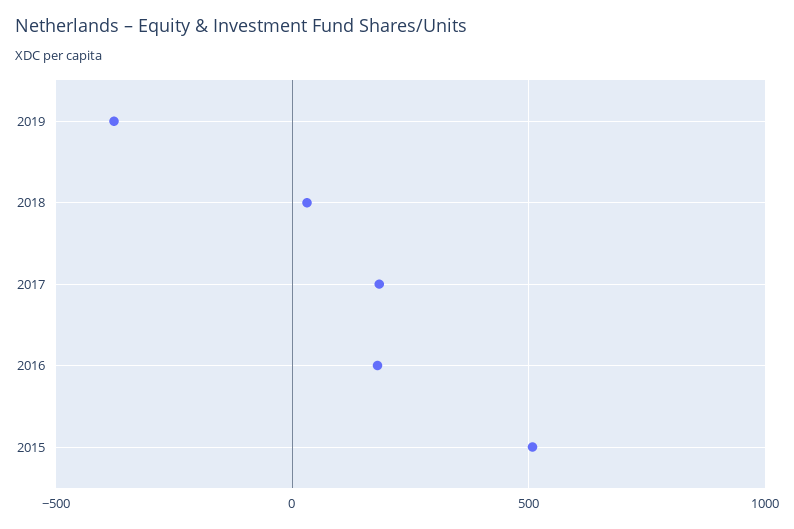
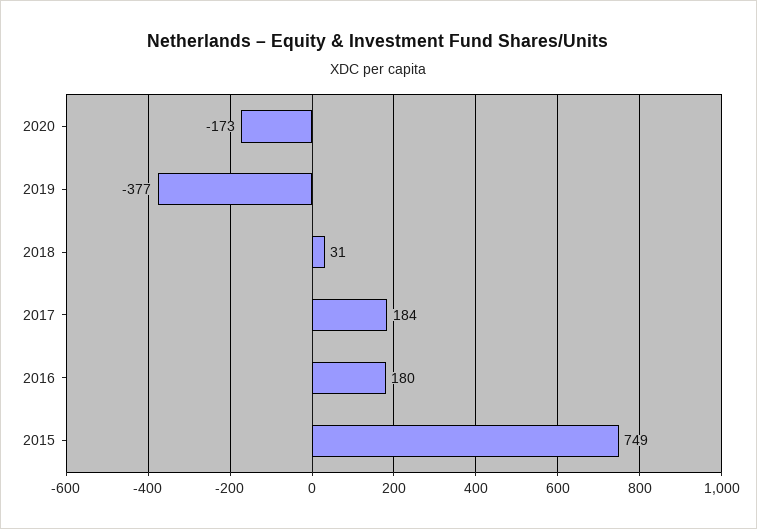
2015: 500 -> 749
2020: none -> -173

